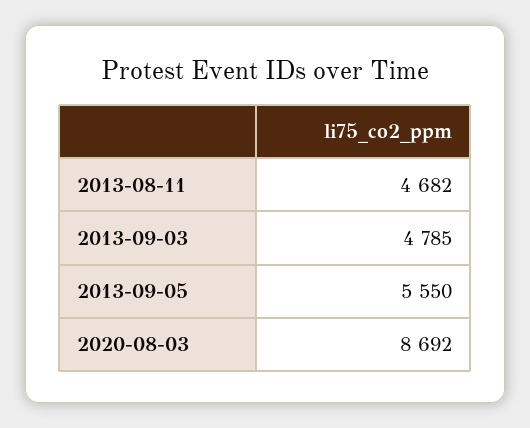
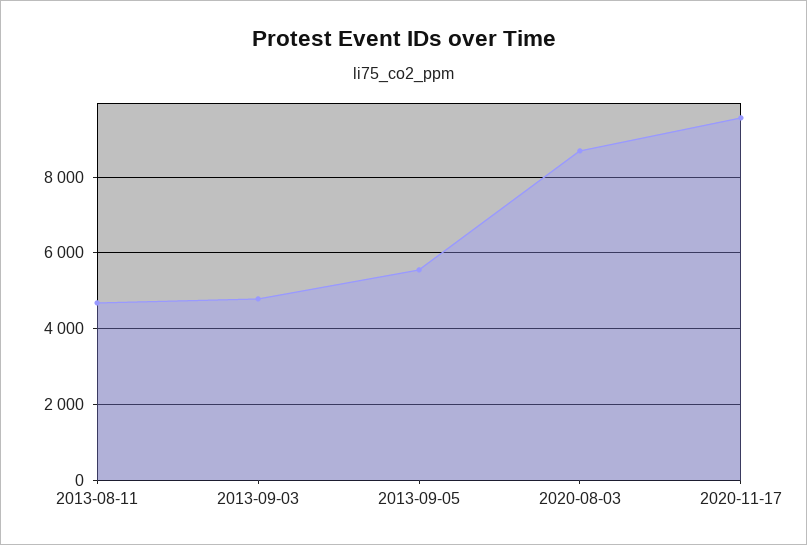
2020-11-17: none -> 9600

